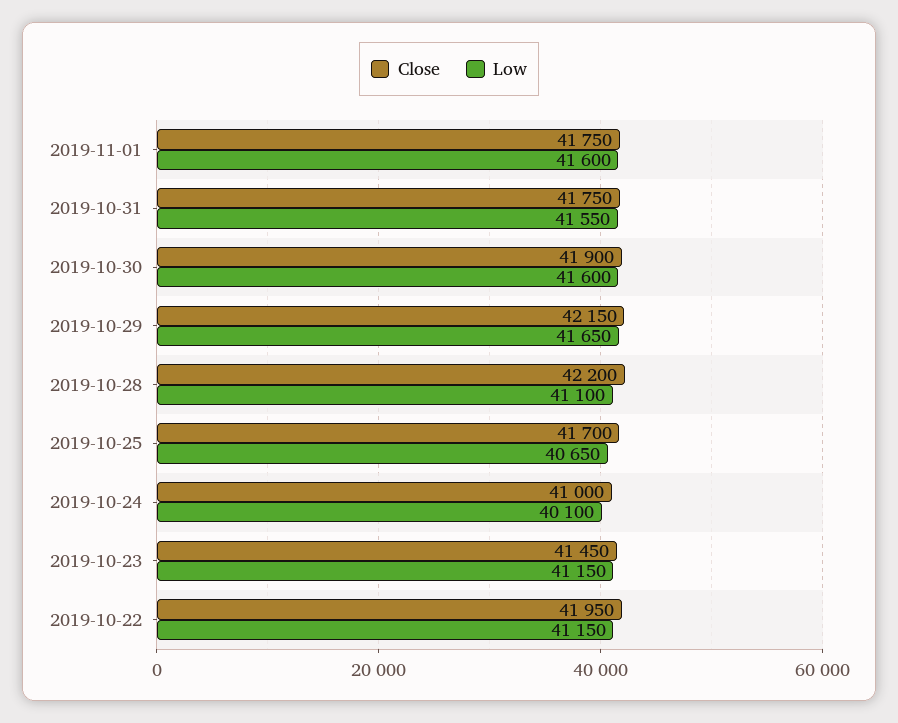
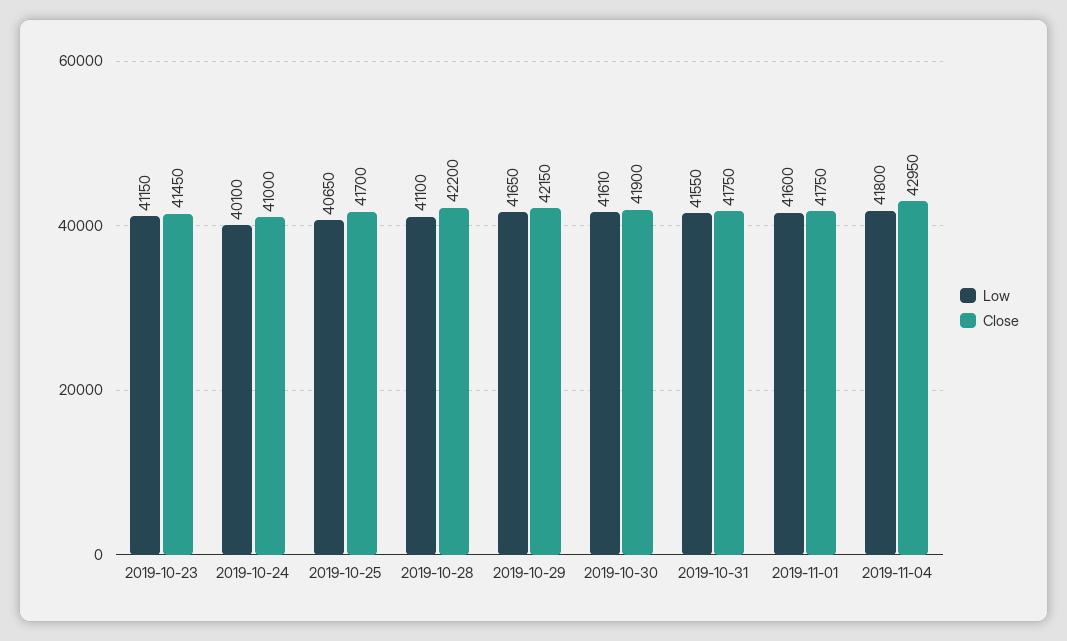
Low, 2019-10-30: 41600 -> 41610
Close, 2019-10-22: 41950 -> none
Low, 2019-10-22: 41150 -> none
Low, 2019-11-04: none -> 41800
Close, 2019-11-04: none -> 42950

